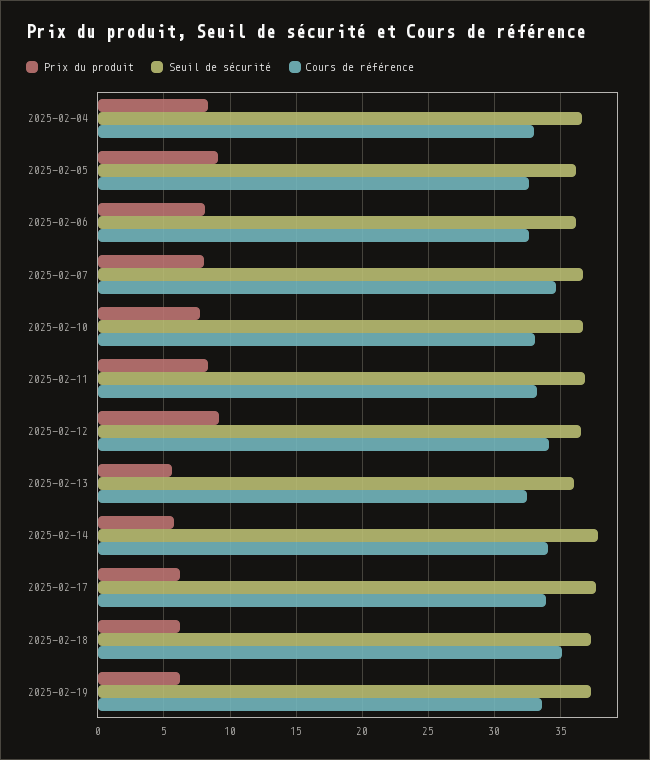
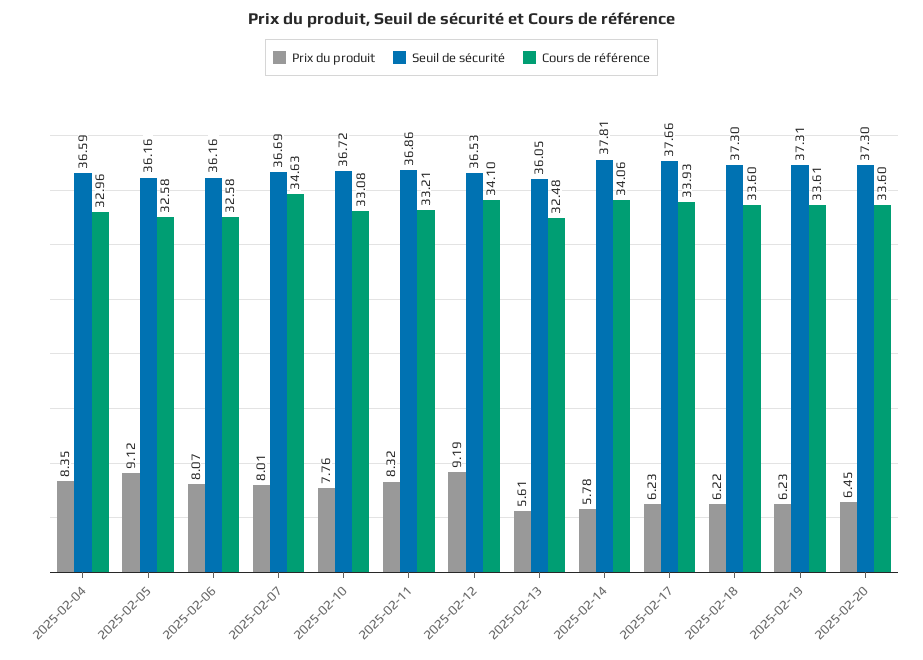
Cours de référence, 2025-02-18: 35 -> 33.6
Prix du produit, 2025-02-20: none -> 6.45
Seuil de sécurité, 2025-02-20: none -> 37.3
Cours de référence, 2025-02-20: none -> 33.6

